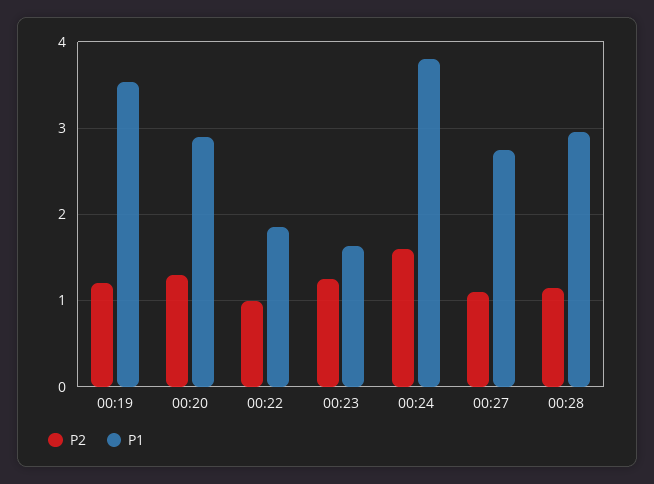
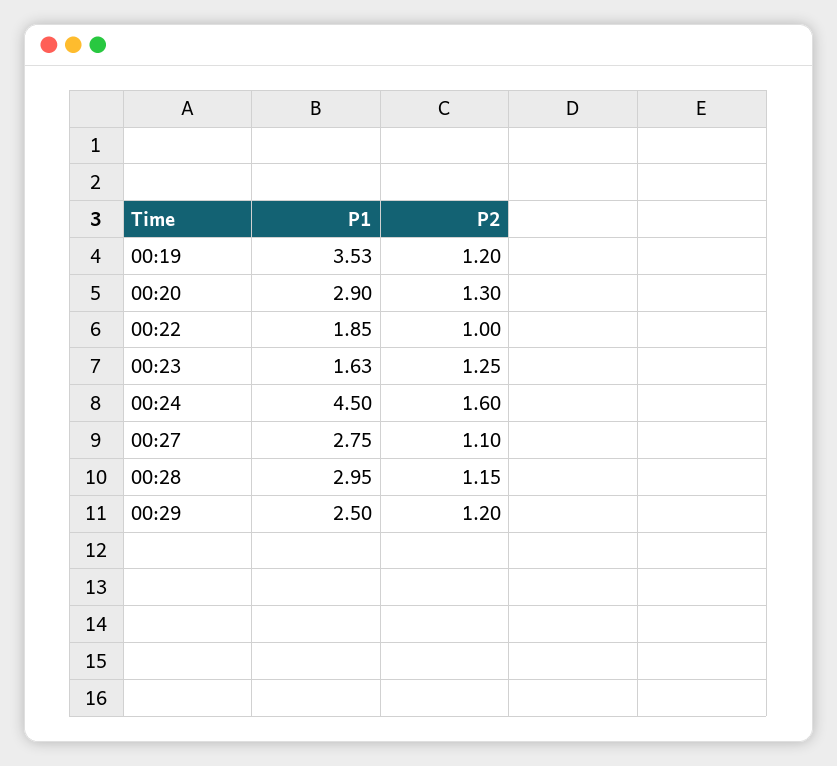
P1, 00:24: 3.8 -> 4.5
P1, 00:29: none -> 2.5
P2, 00:29: none -> 1.2

